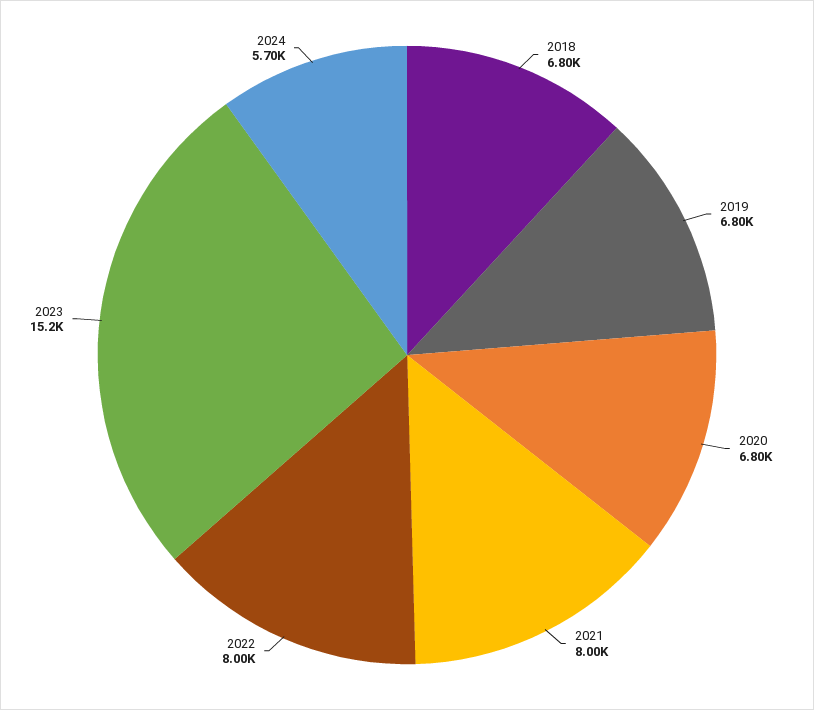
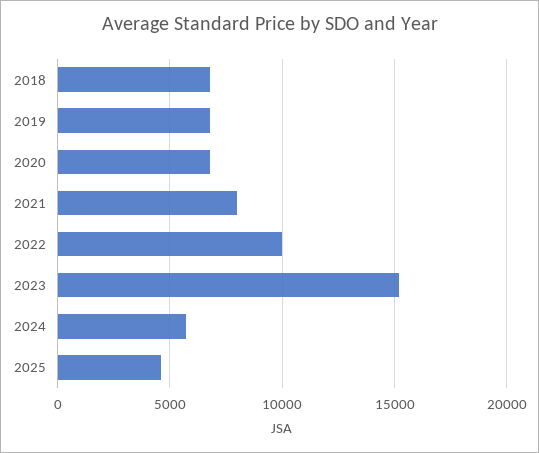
2022: 8000 -> 10000
2025: none -> 4500

